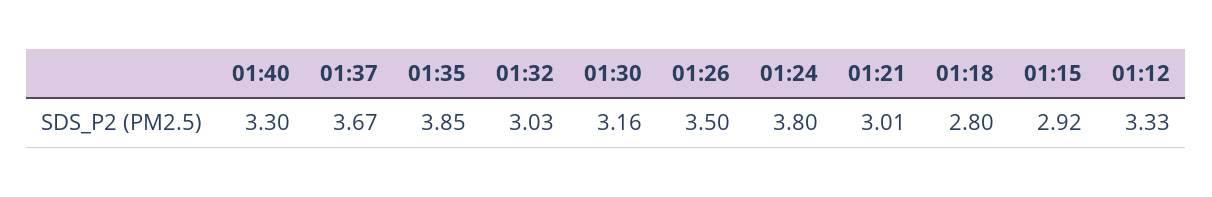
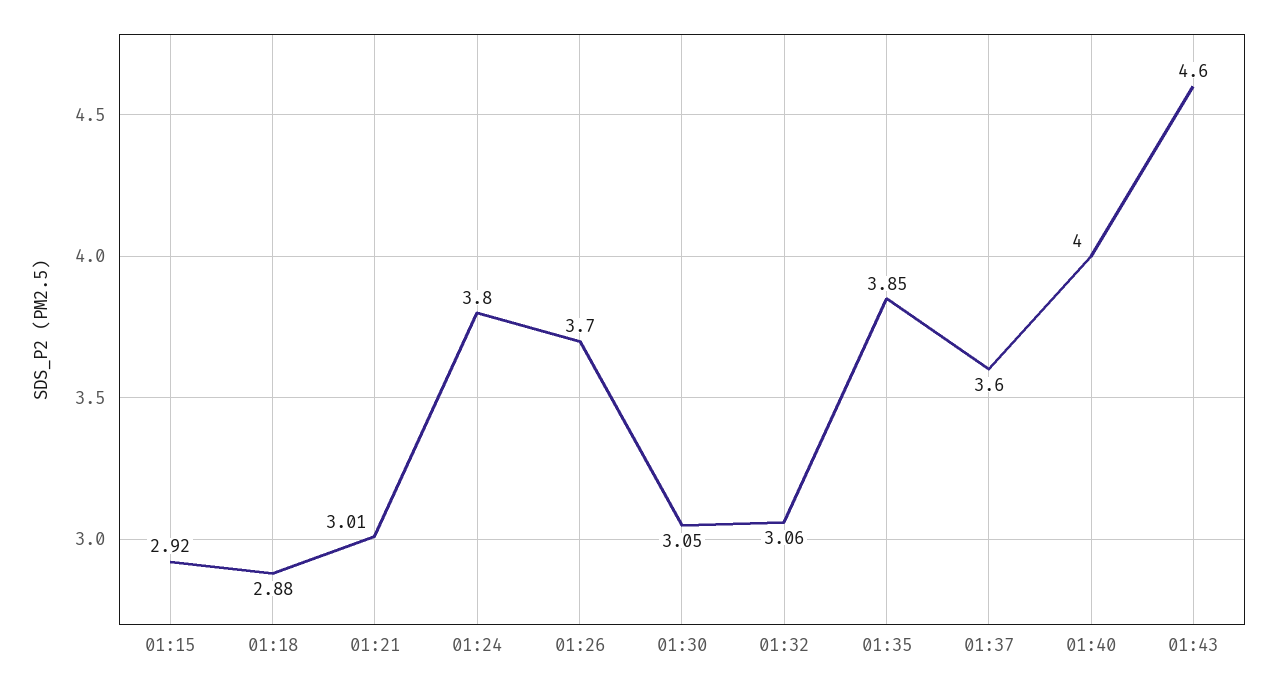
01:40: 3.3 -> 4
01:37: 3.67 -> 3.6
01:32: 3.03 -> 3.06
01:30: 3.16 -> 3.05
01:26: 3.5 -> 3.7
01:18: 2.8 -> 2.88
01:12: 3.33 -> none
01:43: none -> 4.6

